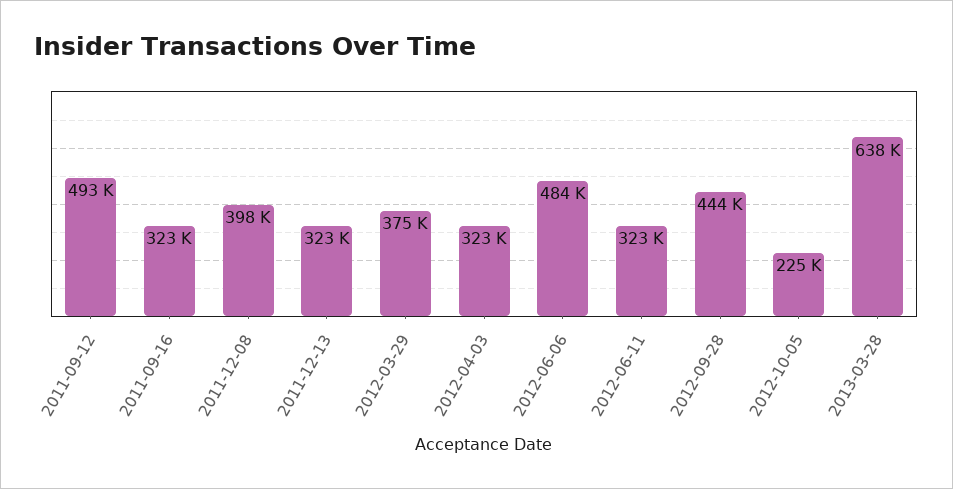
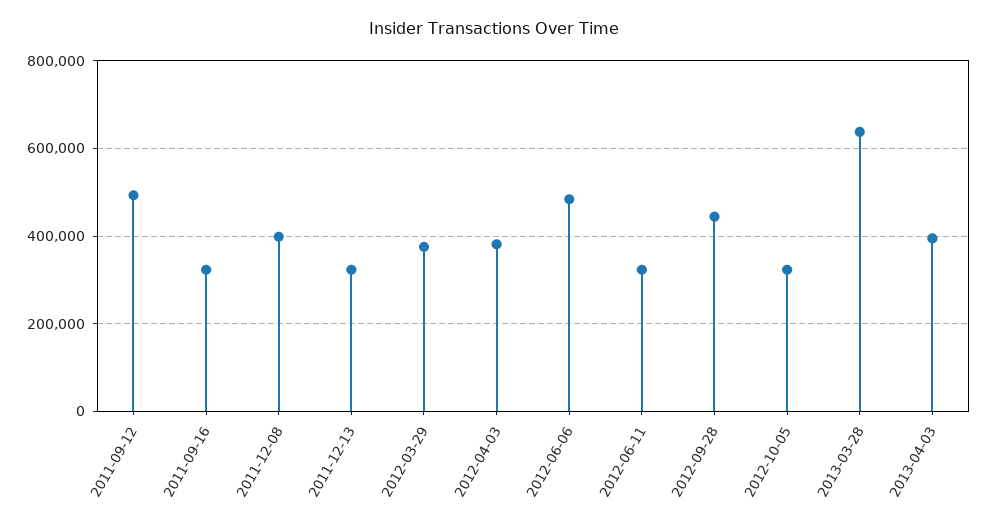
2012-04-03: 323000 -> 380000
2012-10-05: 225000 -> 320000
2013-04-03: none -> 400000

